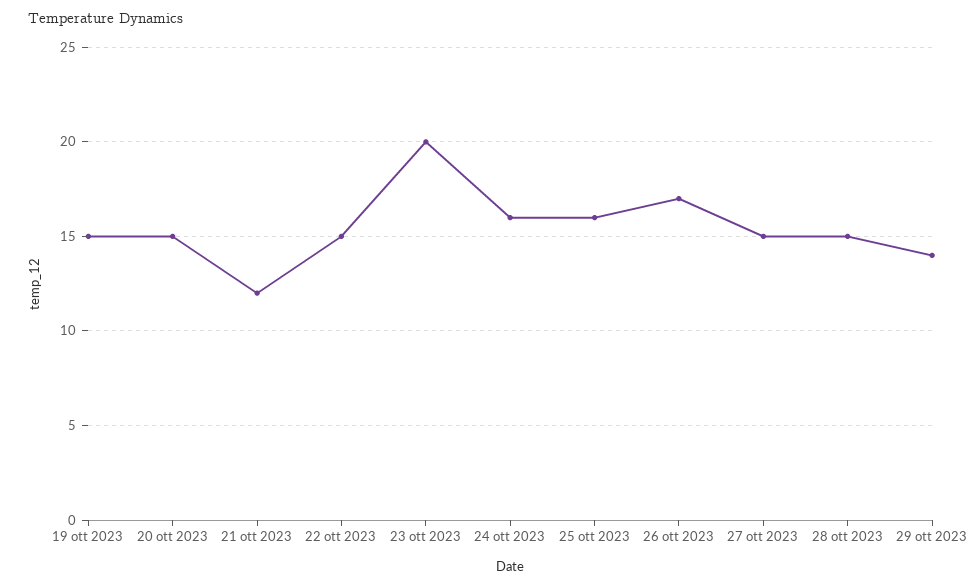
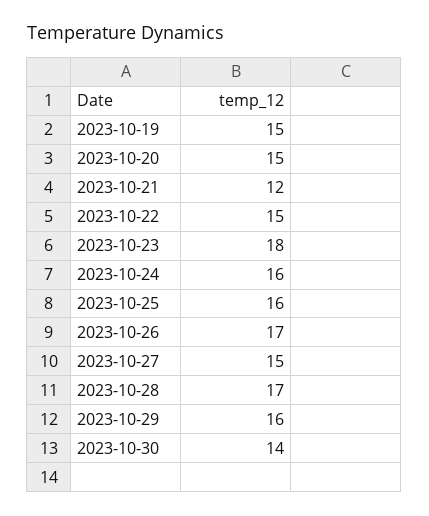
23 ott 2023: 20 -> 18
28 ott 2023: 15 -> 17
29 ott 2023: 14 -> 16
2023-10-30: none -> 14

